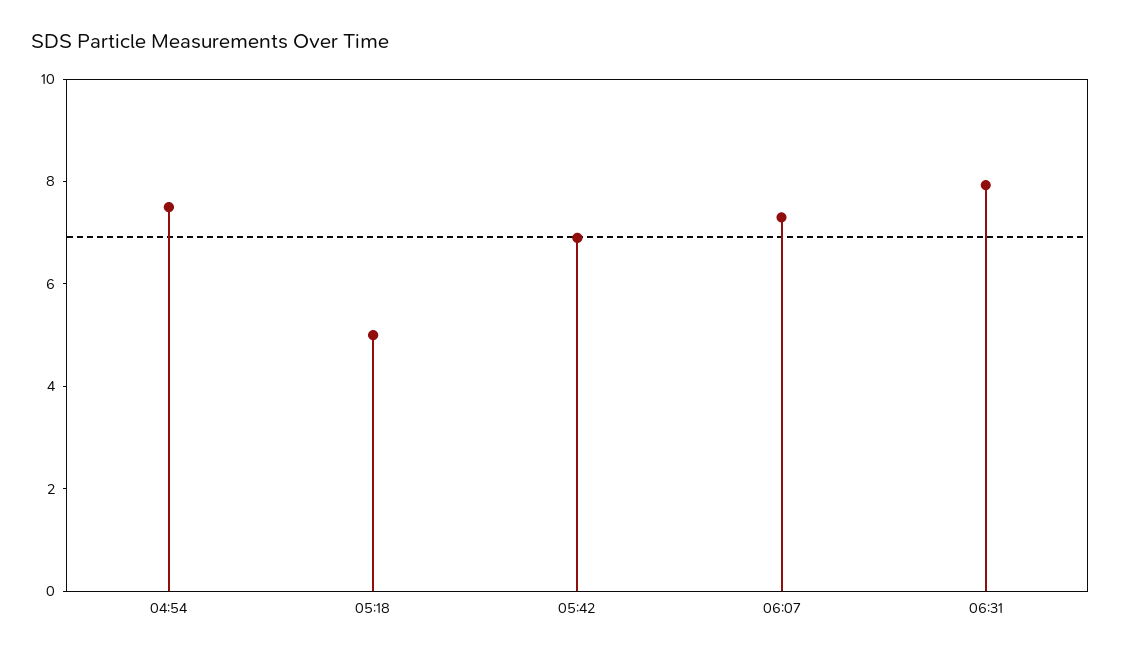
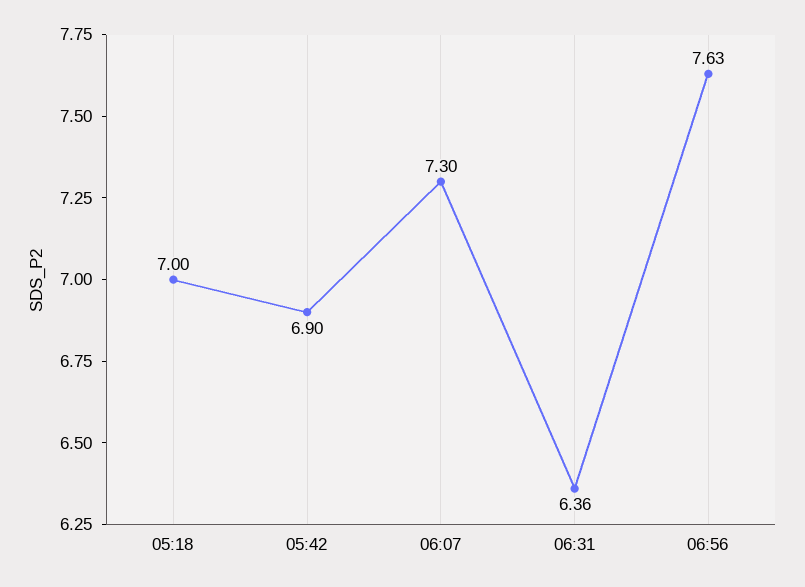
04:54: 7.5 -> none
05:18: 5 -> 7
06:31: 8 -> 6.36
06:56: none -> 7.63

